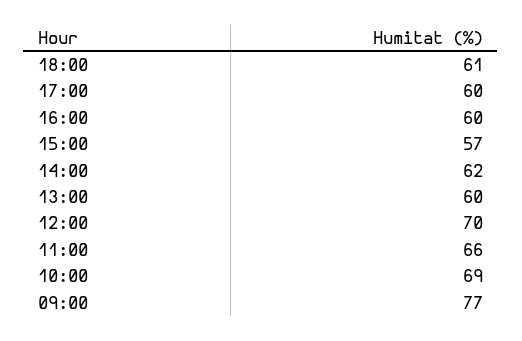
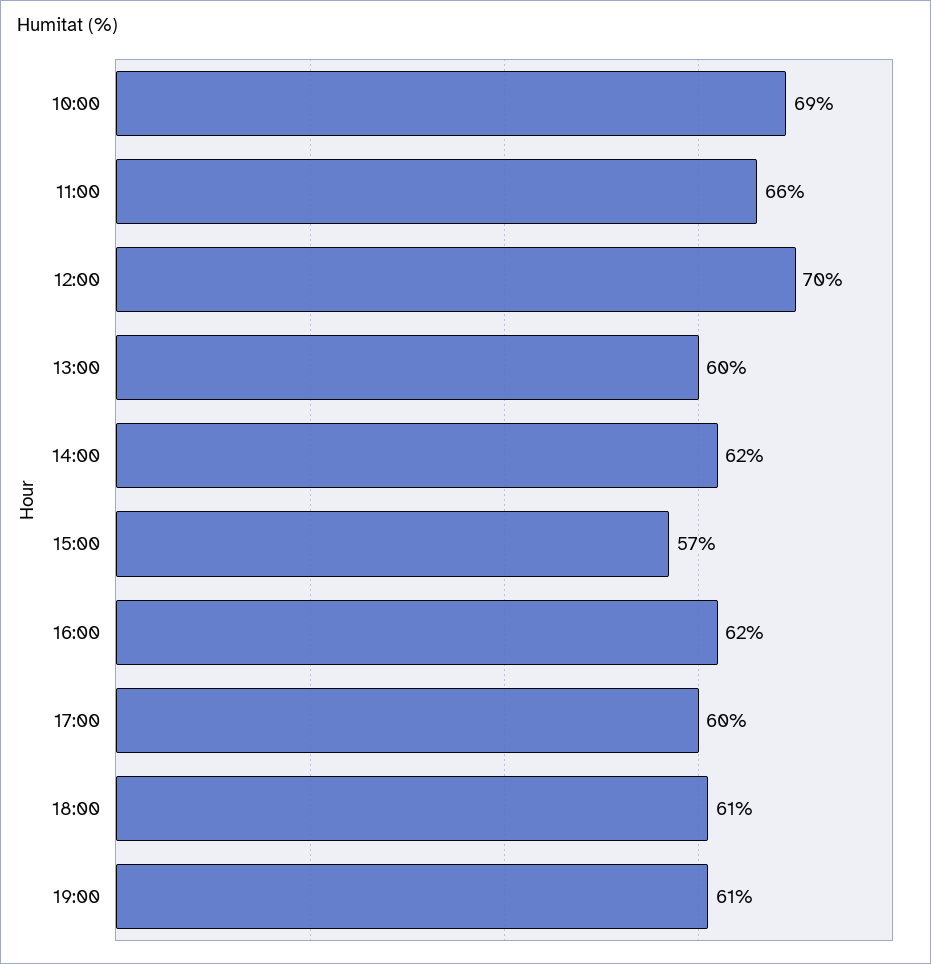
16:00: 60 -> 62
09:00: 77 -> none
19:00: none -> 61

